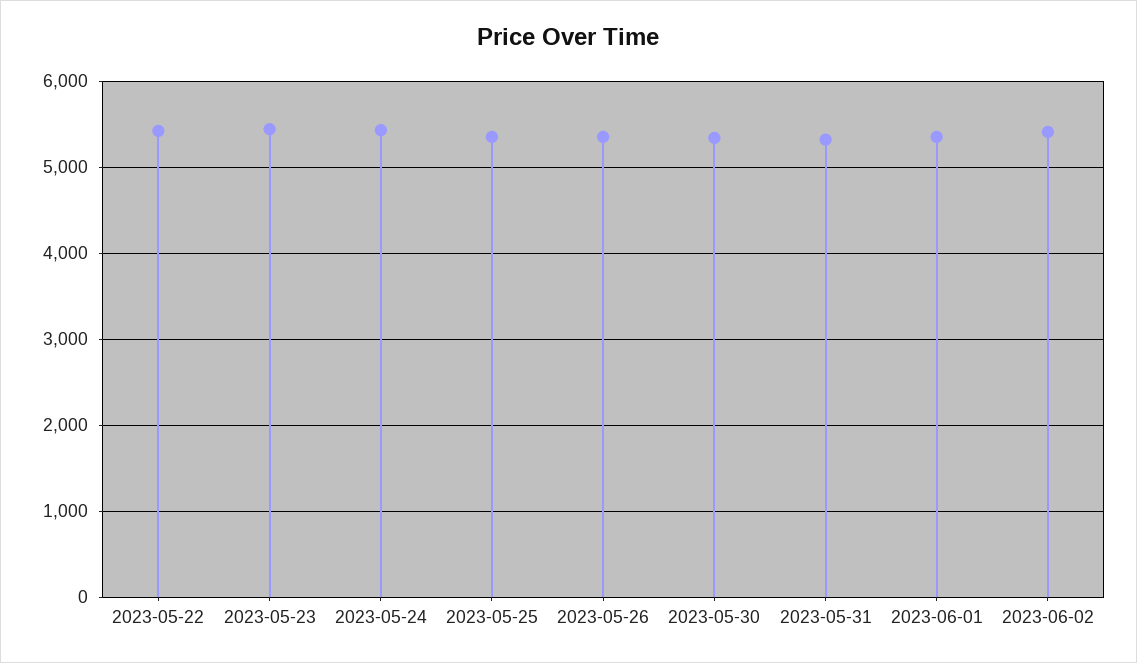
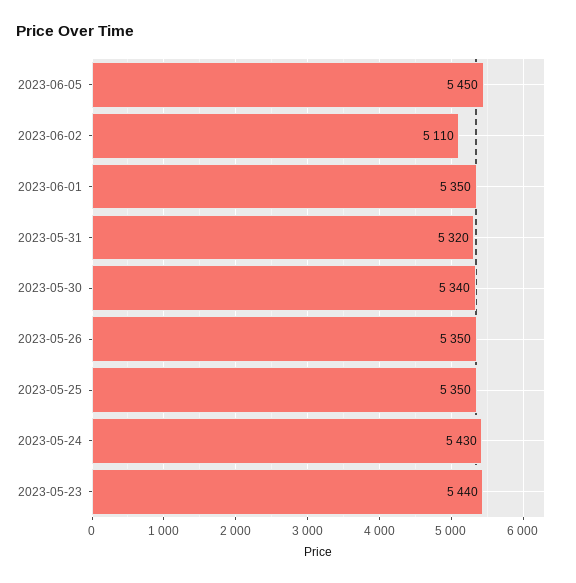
2023-05-22: 5400 -> none
2023-06-02: 5400 -> 5110
2023-06-05: none -> 5450

